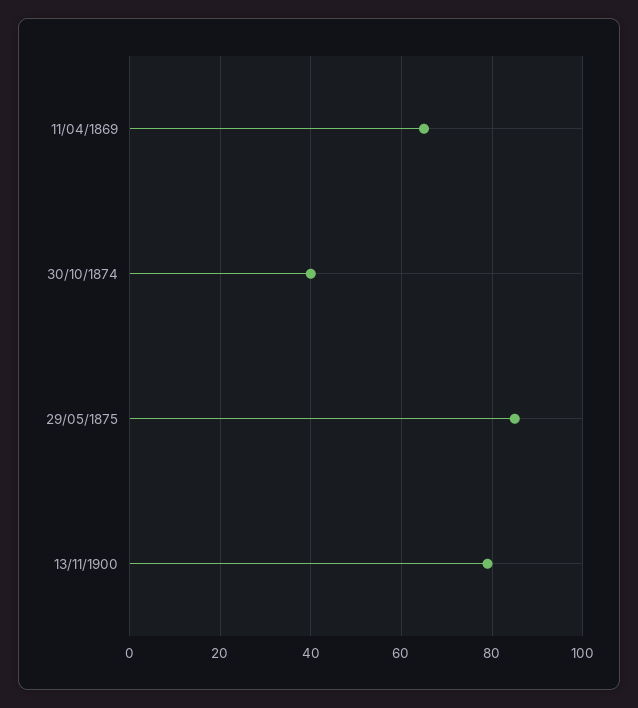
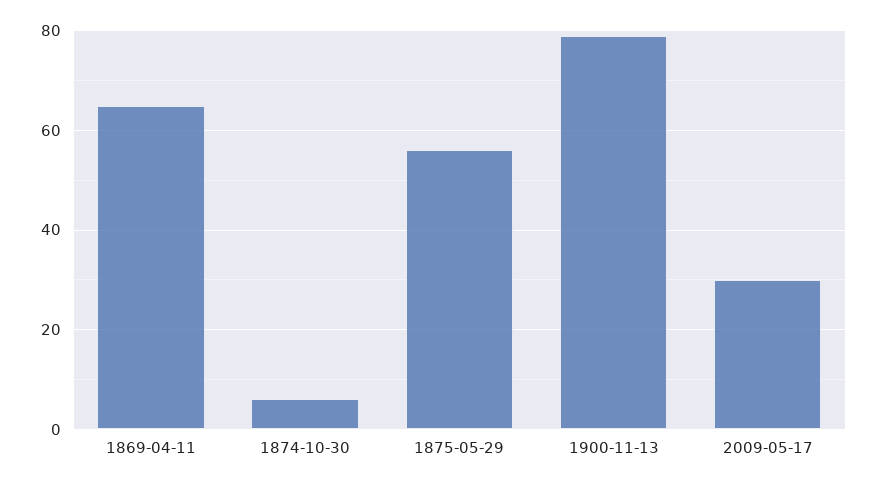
30/10/1874: 40 -> 5
29/05/1875: 85 -> 55
2009-05-17: none -> 30

